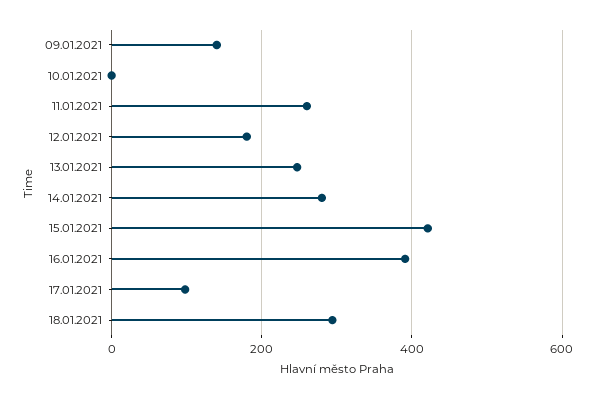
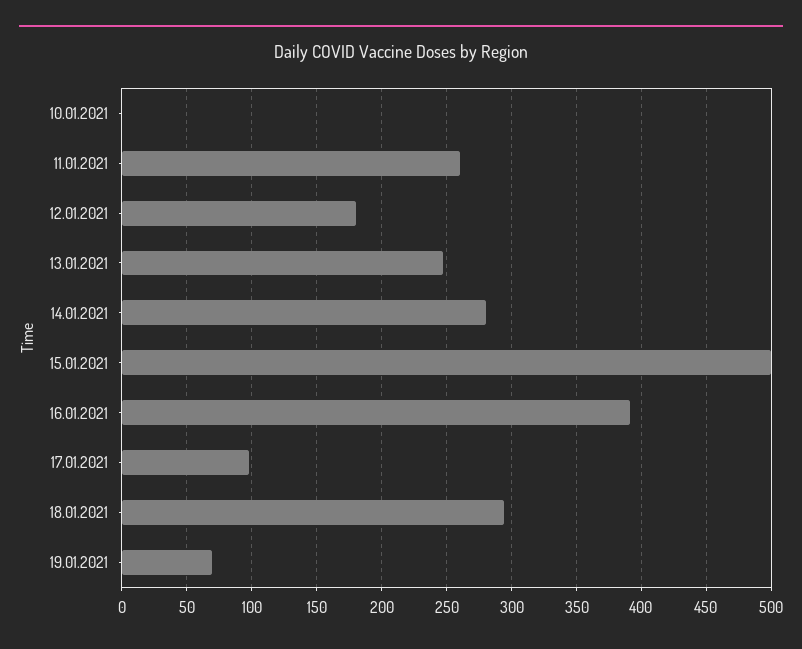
09.01.2021: 140 -> none
15.01.2021: 420 -> 500
19.01.2021: none -> 70

